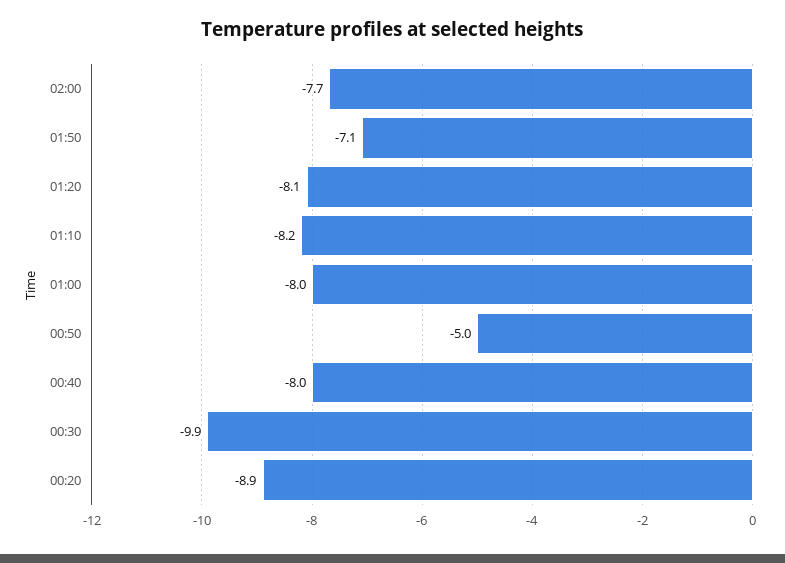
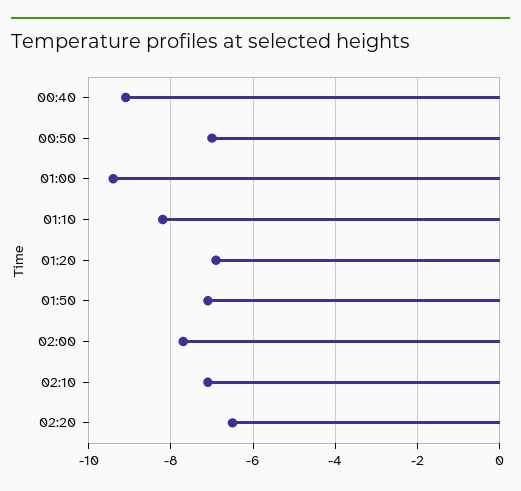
01:20: -8.1 -> -7
01:00: -8 -> -9.5
00:50: -5 -> -7
00:40: -8 -> -9
00:30: -9.9 -> none
00:20: -8.9 -> none
02:10: none -> -7
02:20: none -> -6.5

